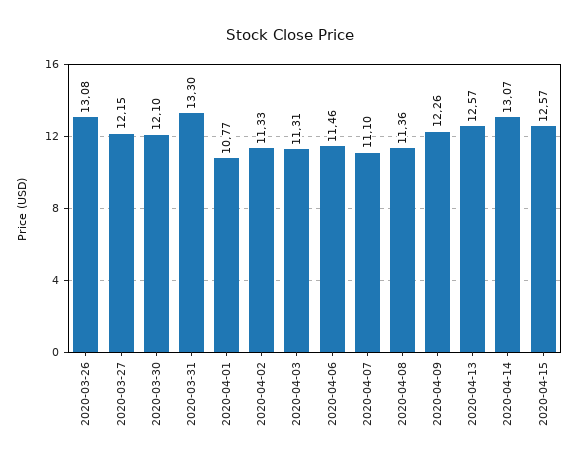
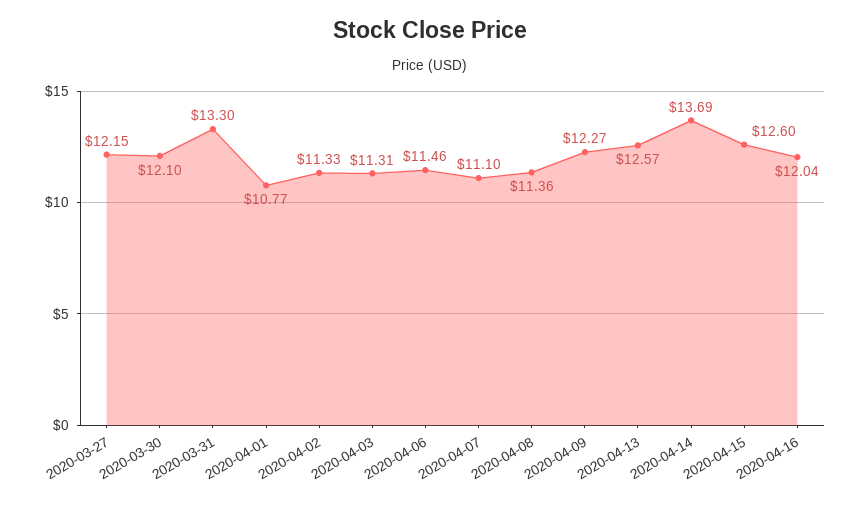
2020-03-26: 13.08 -> none
2020-04-09: 12.26 -> 12.27
2020-04-14: 13.07 -> 13.69
2020-04-15: 12.57 -> 12.6
2020-04-16: none -> 12.04

